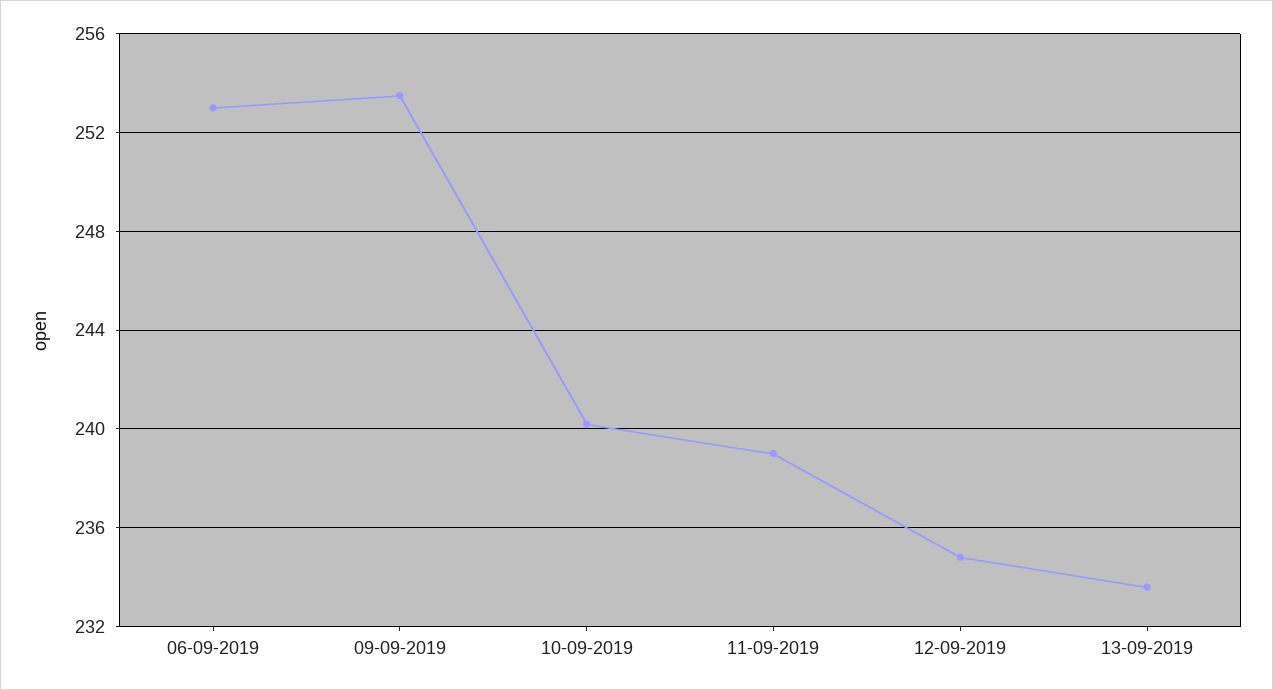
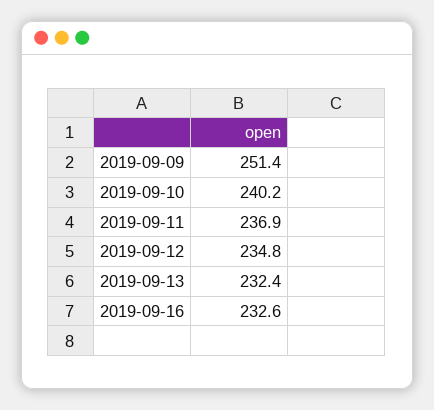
06-09-2019: 253 -> none
09-09-2019: 253.5 -> 251.4
11-09-2019: 239 -> 236.9
13-09-2019: 233.5 -> 232.4
2019-09-16: none -> 232.6

